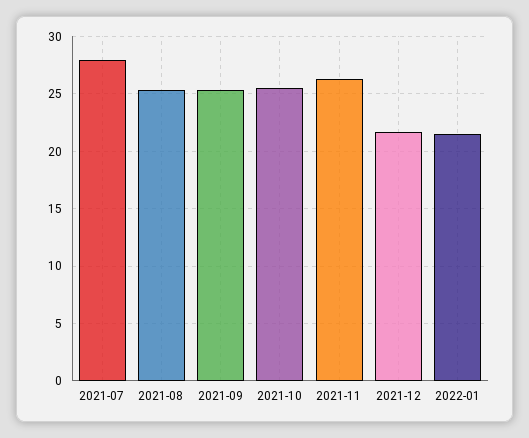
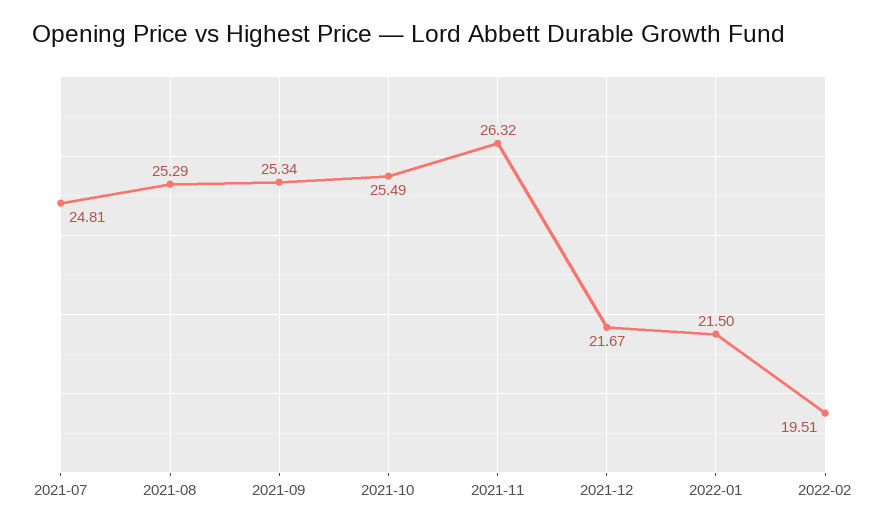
2021-07: 28 -> 24.81
2022-02: none -> 19.51

